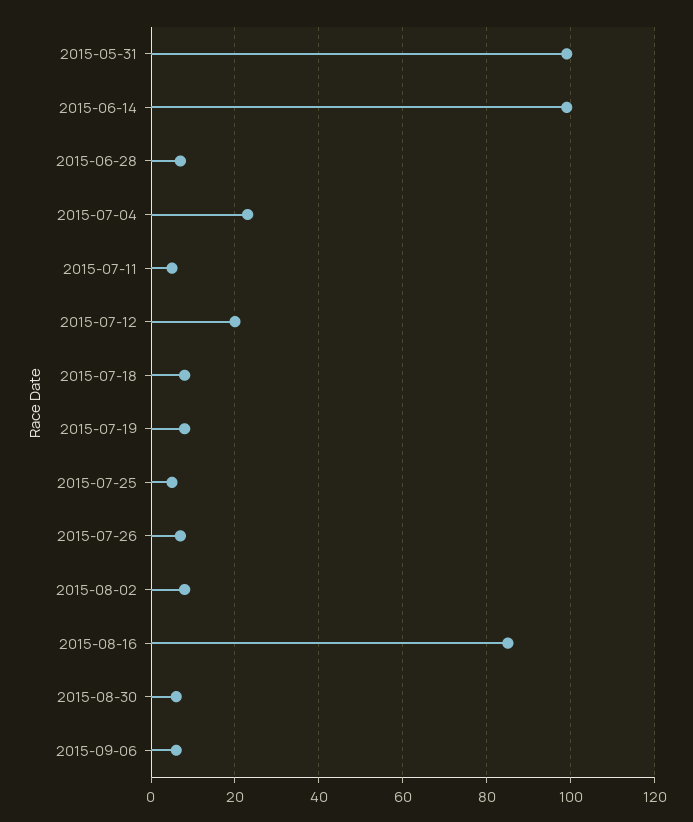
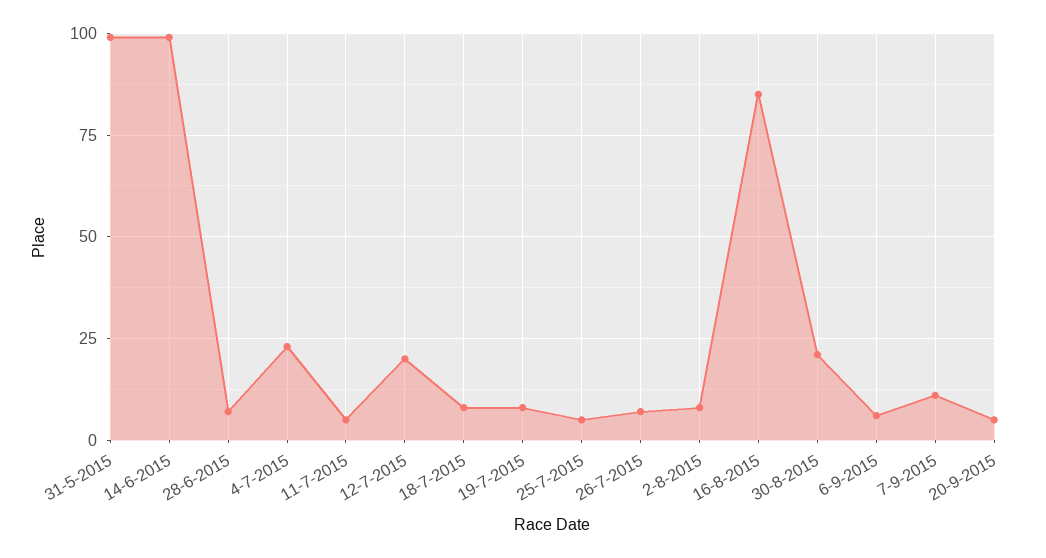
2015-08-30: 5 -> 20
7-9-2015: none -> 10
20-9-2015: none -> 5

